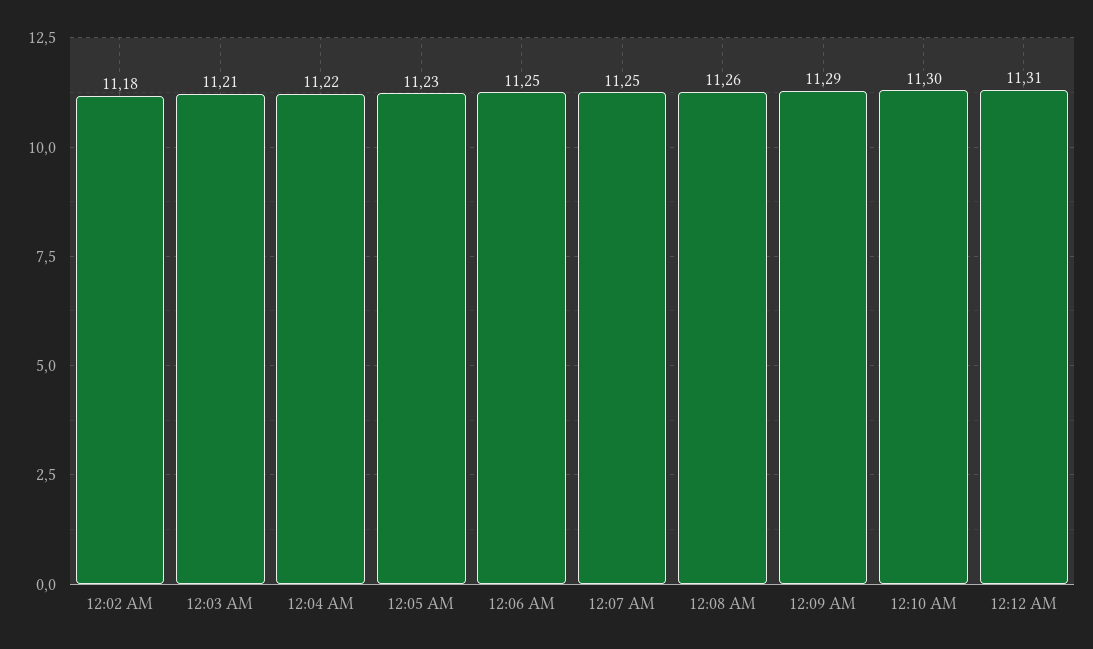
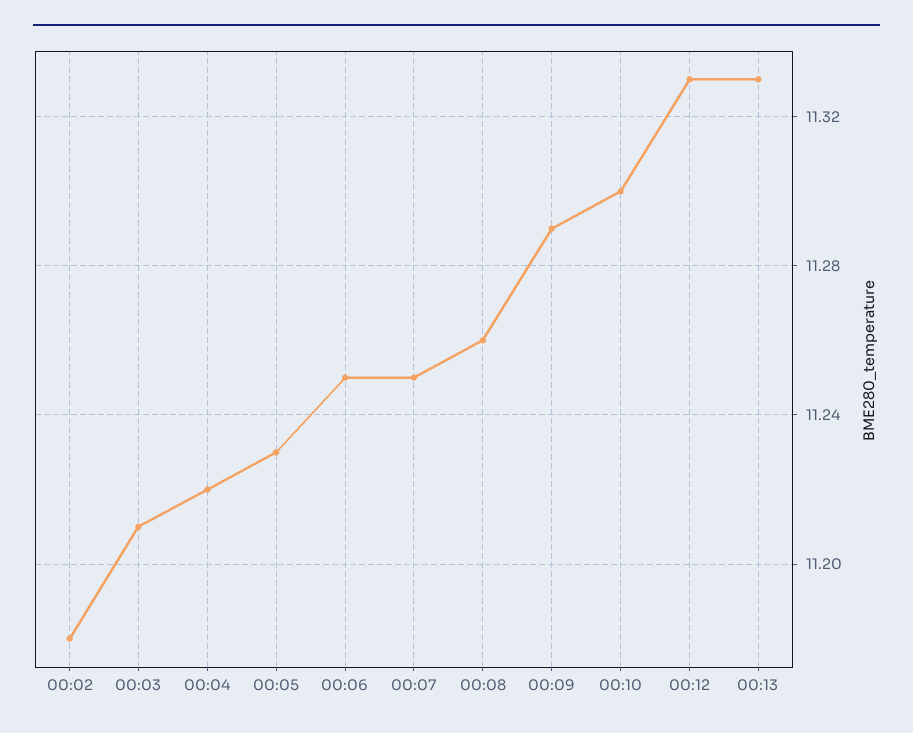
12:12 AM: 11.31 -> 11.33
00:13: none -> 11.33

